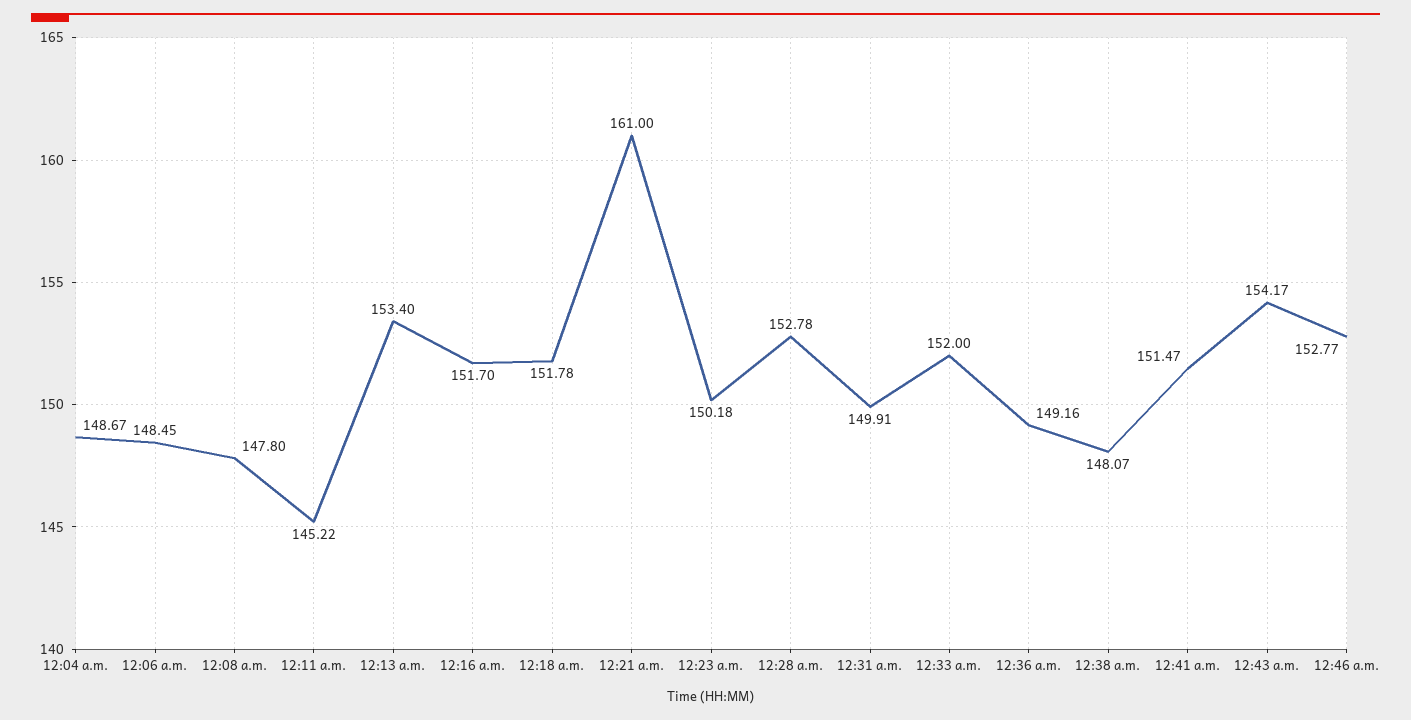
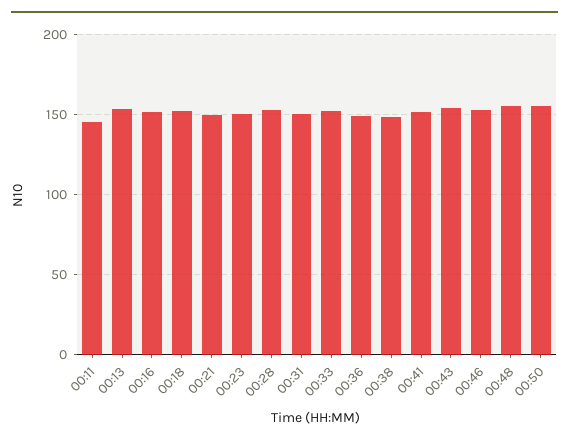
12:04 a.m.: 148.67 -> none
12:06 a.m.: 148.45 -> none
12:08 a.m.: 147.8 -> none
12:21 a.m.: 161 -> 150
00:48: none -> 155
00:50: none -> 155

